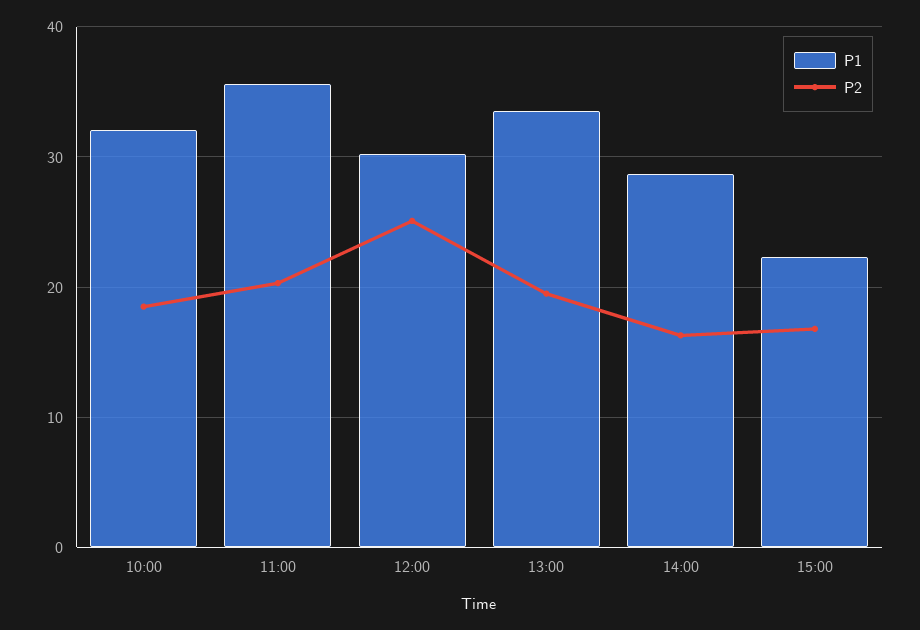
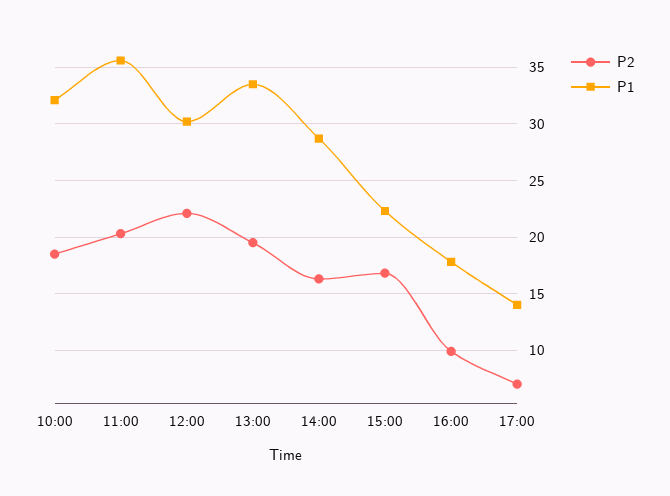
P2, 12:00: 25 -> 22
P2, 16:00: none -> 10
P1, 16:00: none -> 18
P2, 17:00: none -> 7
P1, 17:00: none -> 14

